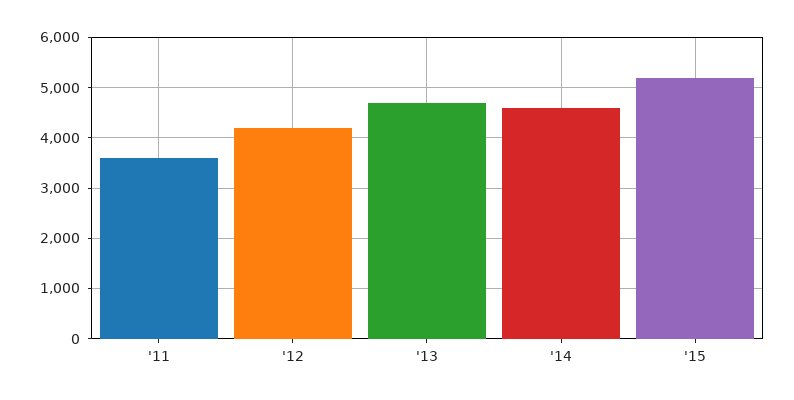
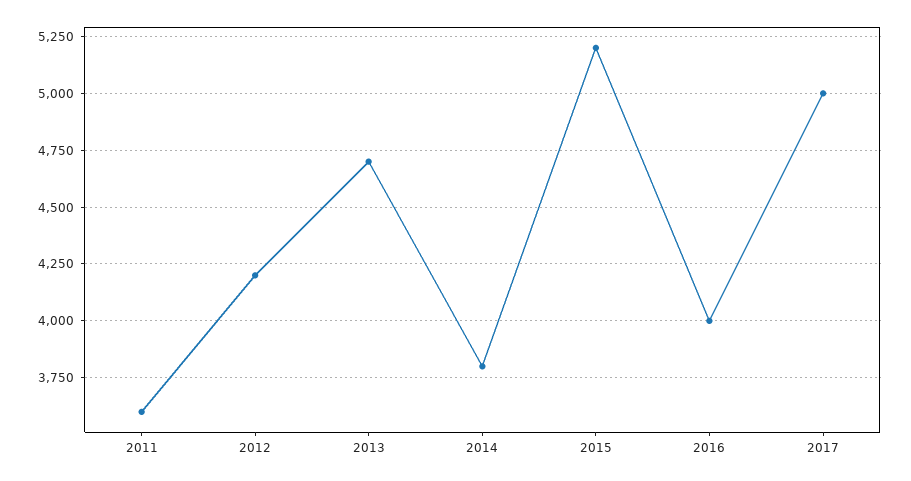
'14: 4600 -> 3800
2016: none -> 4000
2017: none -> 5000

